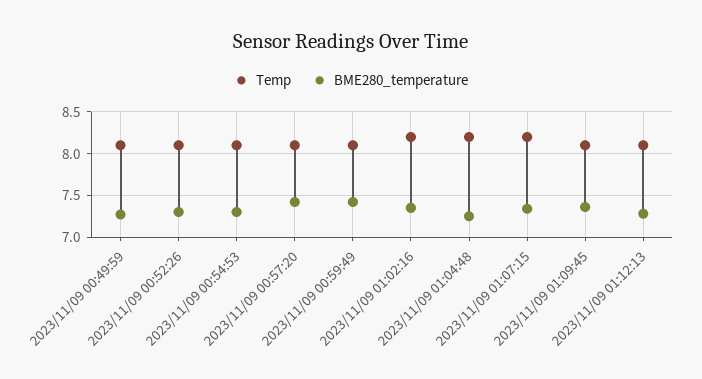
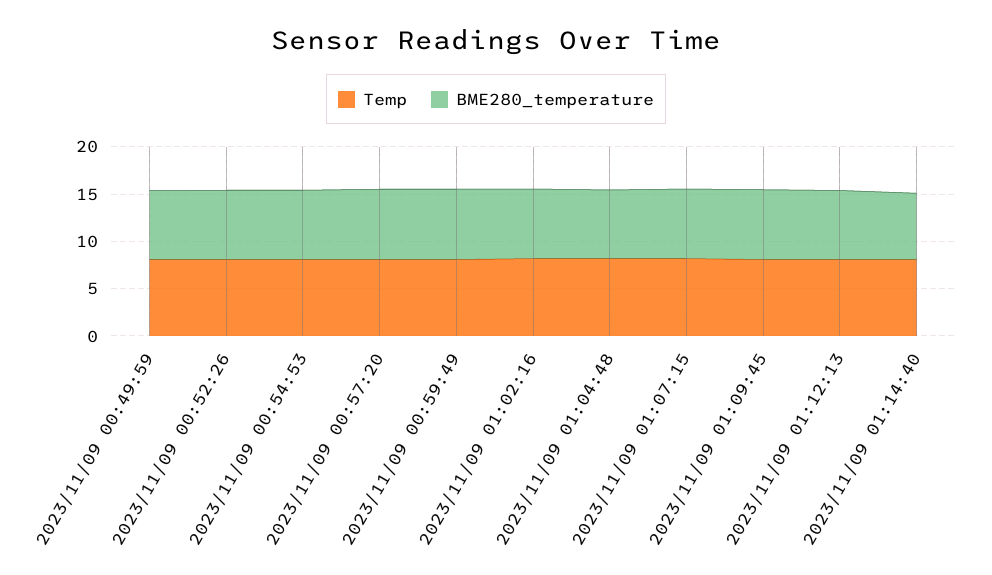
Temp, 2023/11/09 01:14:40: none -> 8
BME280_temperature, 2023/11/09 01:14:40: none -> 7

